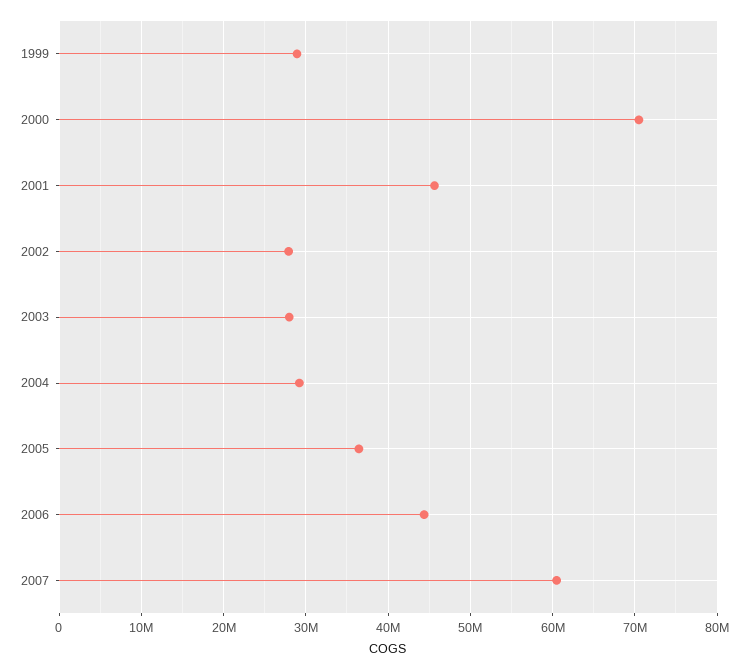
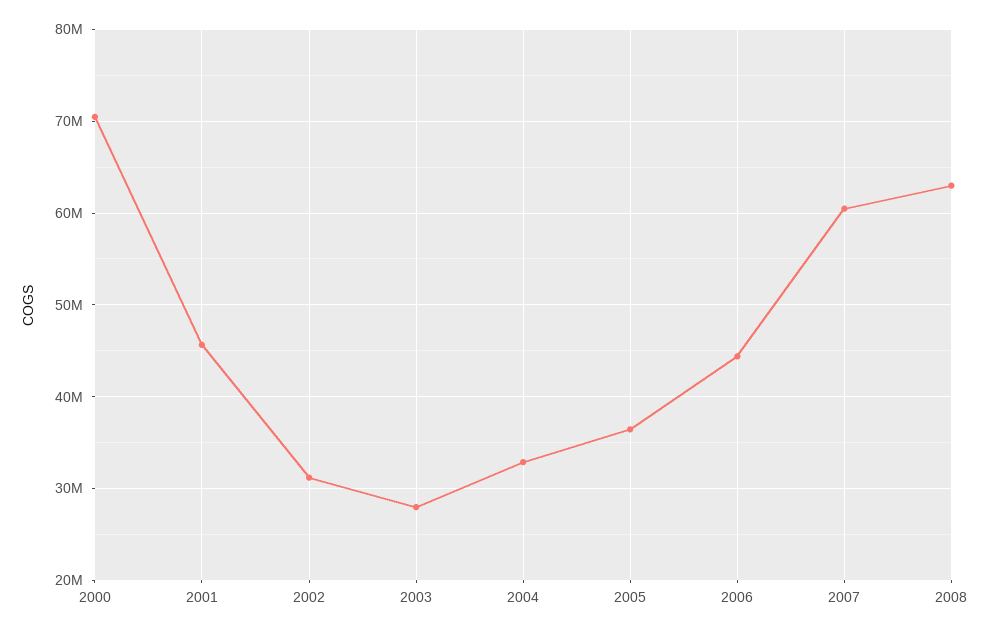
1999: 29000000 -> none
2002: 28000000 -> 31000000
2004: 29000000 -> 33000000
2008: none -> 63000000

